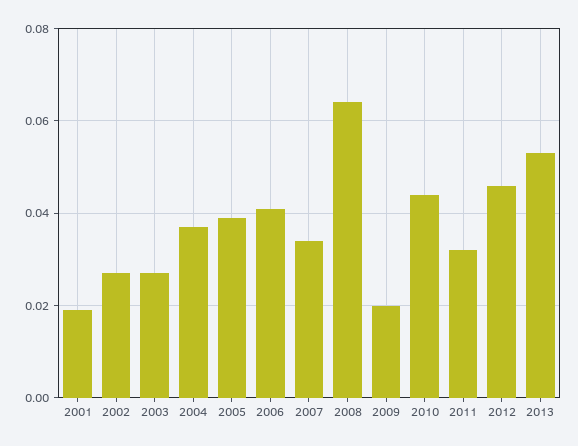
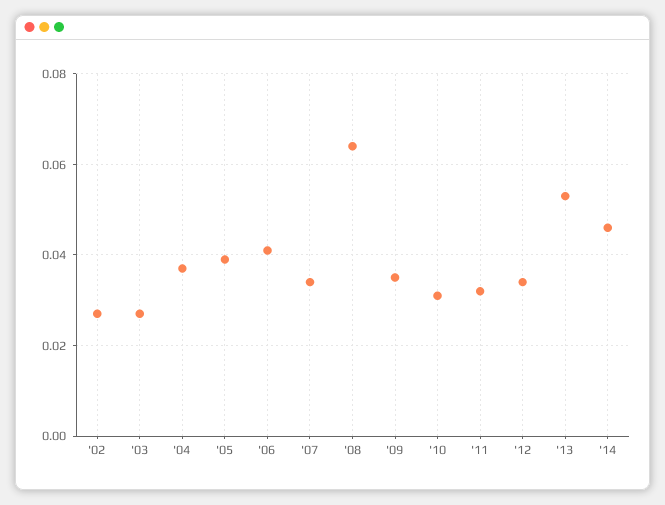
2001: 0.02 -> none
2009: 0.02 -> 0.035
2010: 0.045 -> 0.03
2012: 0.045 -> 0.035
'14: none -> 0.045

